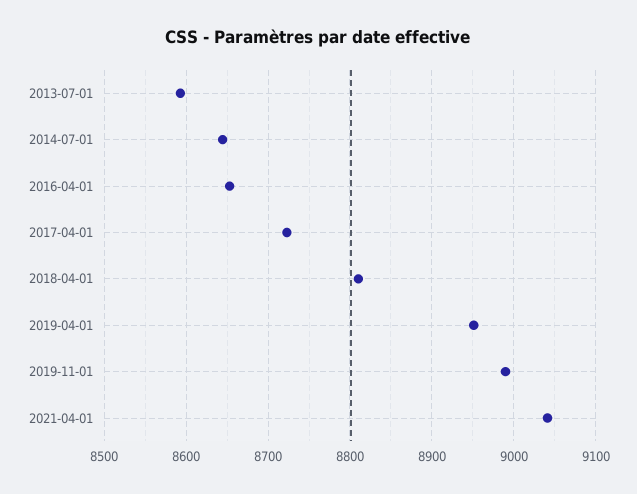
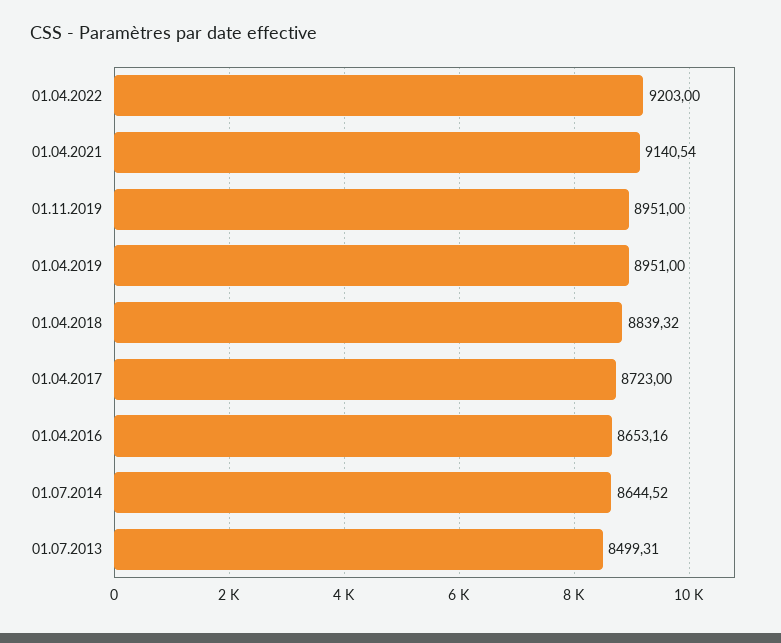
2013-07-01: 8590 -> 8499.31
2018-04-01: 8810 -> 8839.32
2019-11-01: 8990 -> 8951
2021-04-01: 9040 -> 9140.54
01.04.2022: none -> 9203

